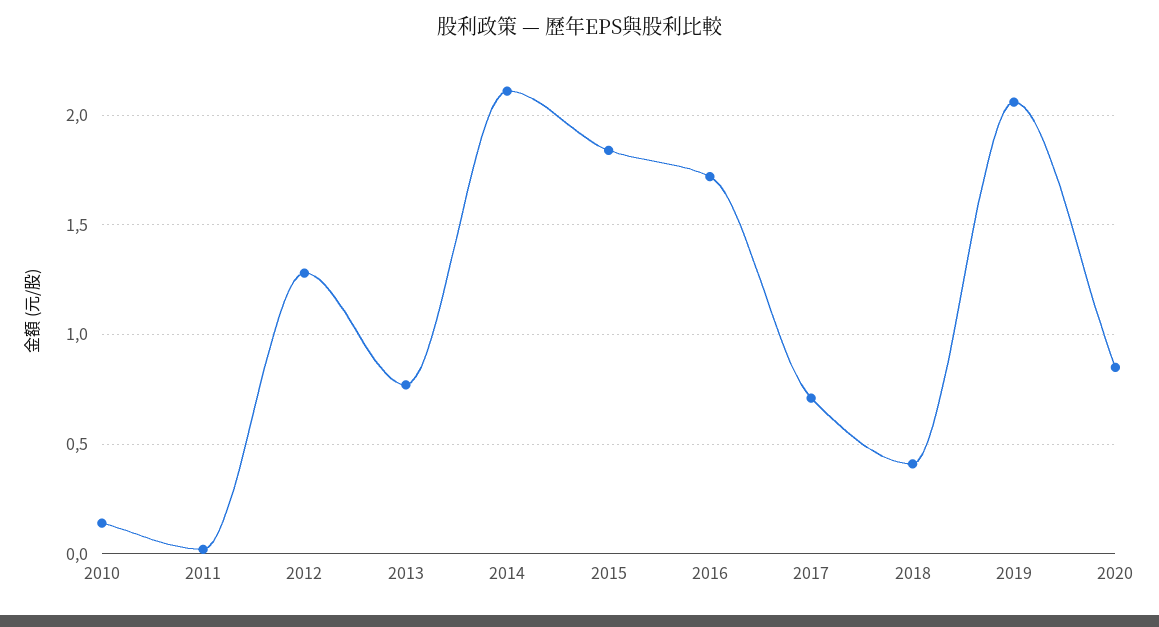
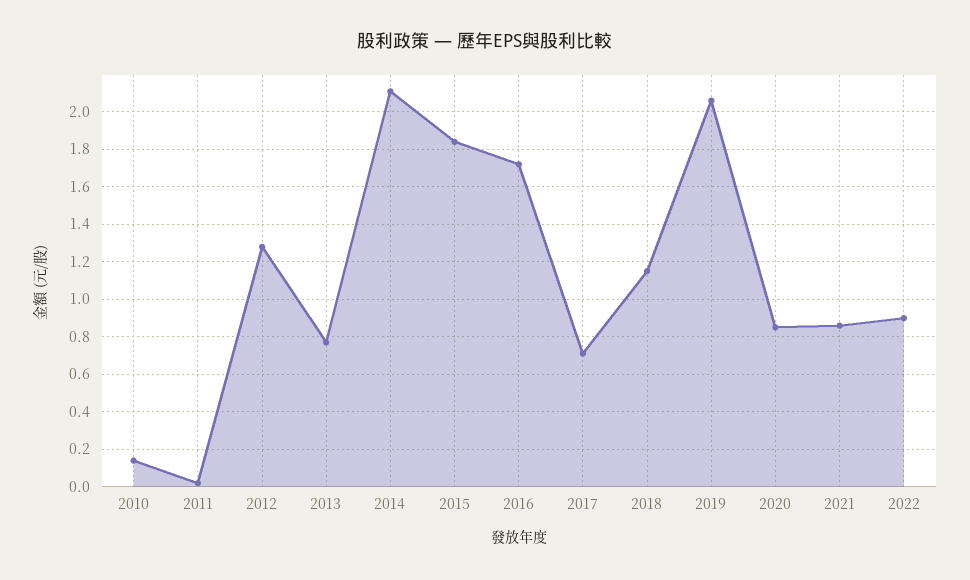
2018: 0.4 -> 1.15
2021: none -> 0.85
2022: none -> 0.9

